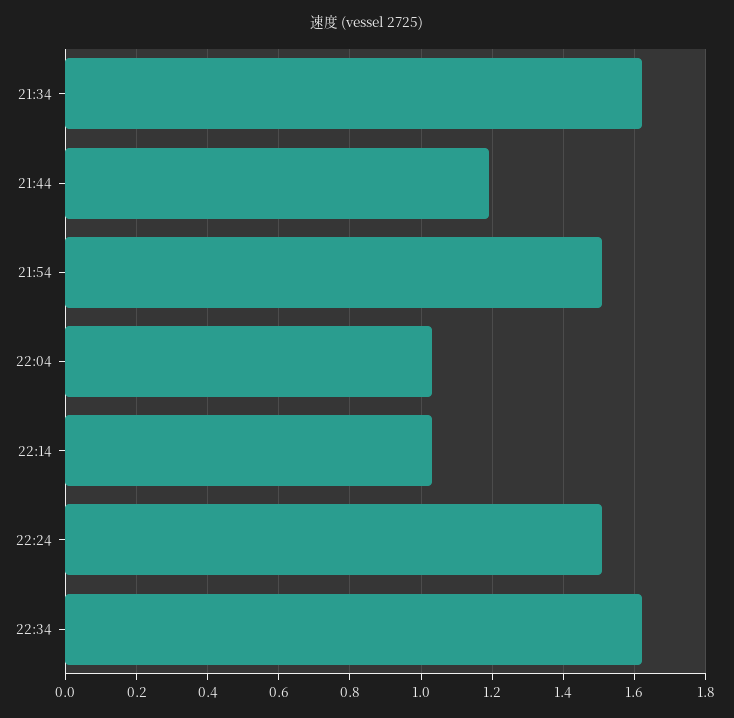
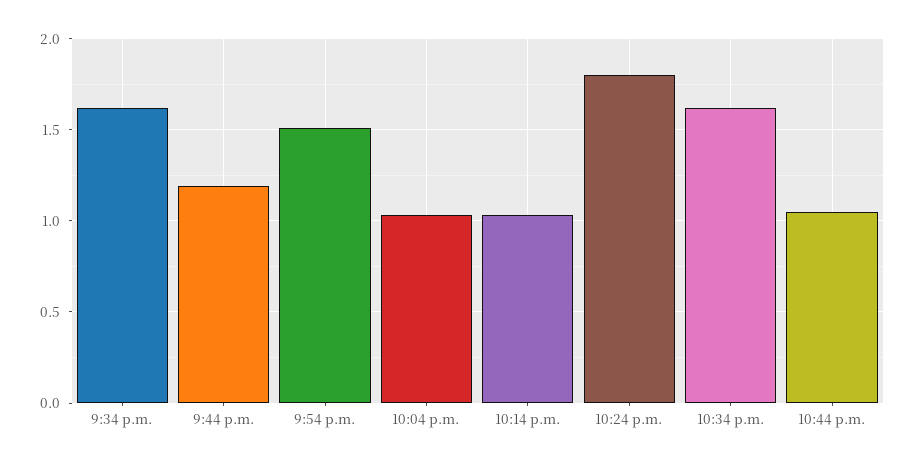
22:24: 1.5 -> 1.8
10:44 p.m.: none -> 1.05

